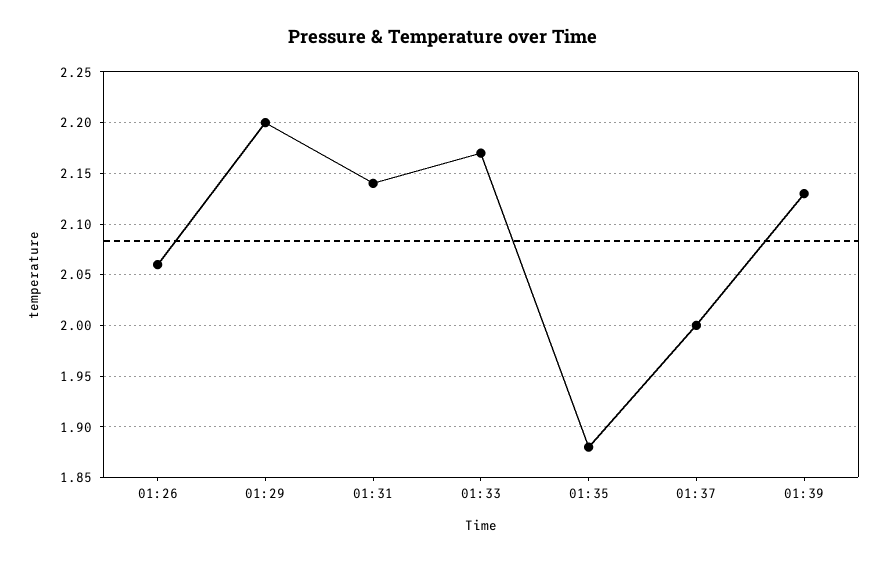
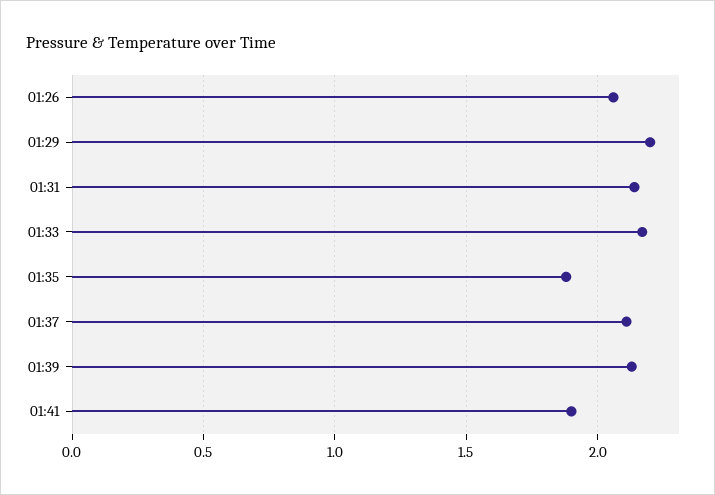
01:37: 2 -> 2.1
01:41: none -> 1.9

